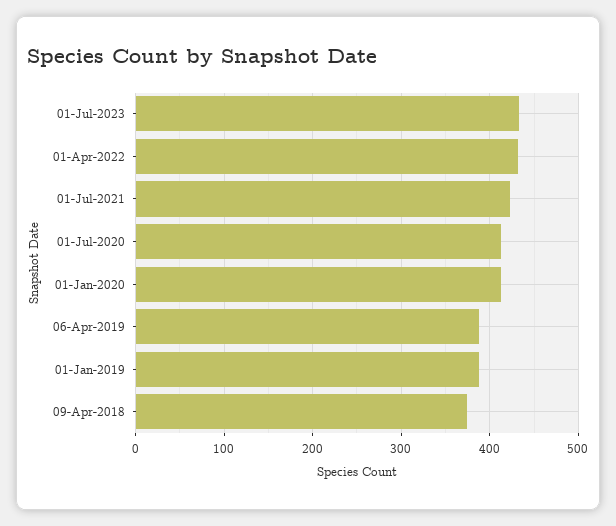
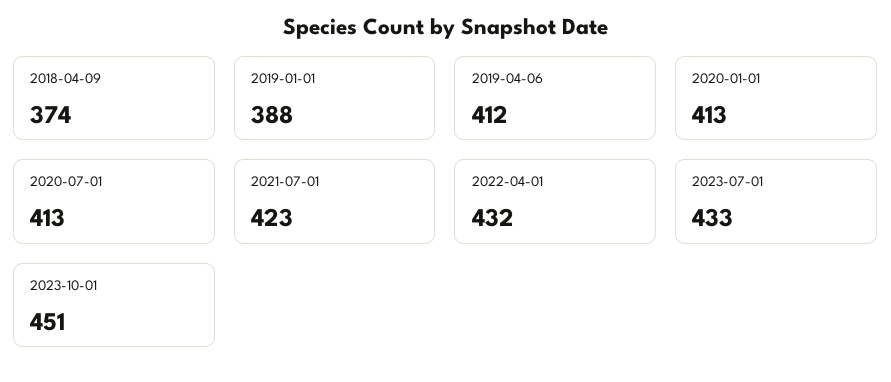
06-Apr-2019: 390 -> 412
2023-10-01: none -> 451

